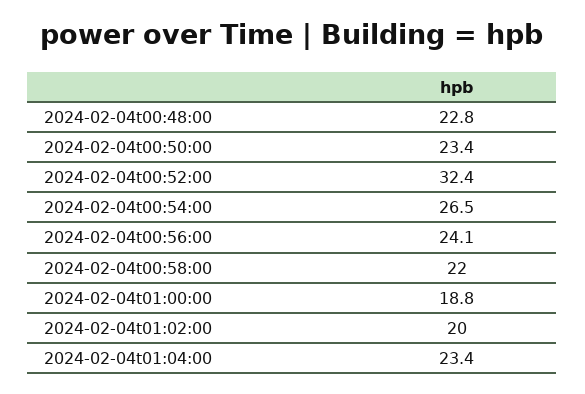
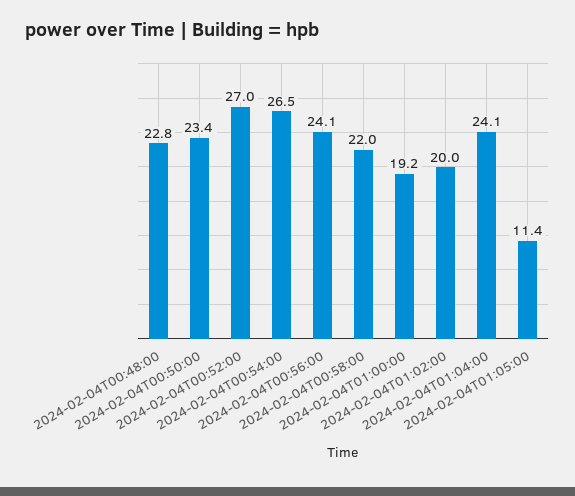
2024-02-04t00:52:00: 32.4 -> 27
2024-02-04t01:00:00: 18.8 -> 19.2
2024-02-04t01:04:00: 23.4 -> 24.1
2024-02-04T01:05:00: none -> 11.4

